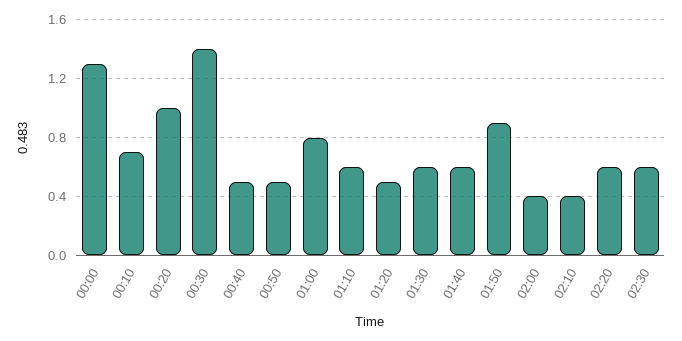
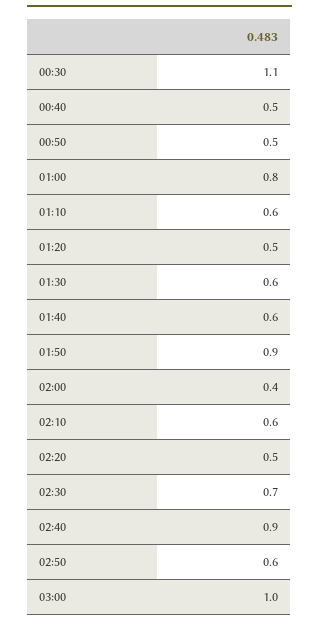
00:00: 1.3 -> none
00:10: 0.7 -> none
00:20: 1 -> none
00:30: 1.4 -> 1.1
02:10: 0.4 -> 0.6
02:20: 0.6 -> 0.5
02:30: 0.6 -> 0.7
02:40: none -> 0.9
02:50: none -> 0.6
03:00: none -> 1

